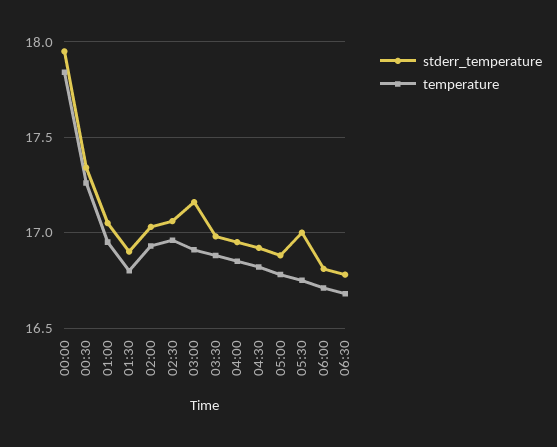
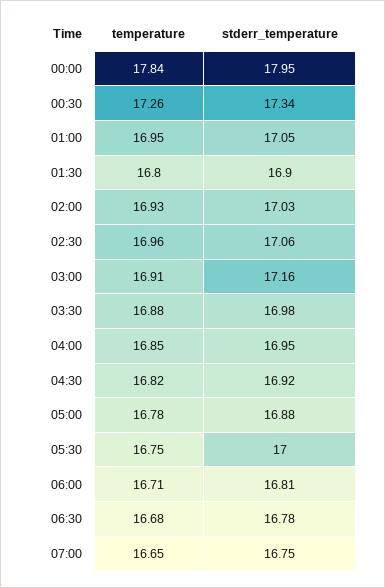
temperature, 07:00: none -> 16.65
stderr_temperature, 07:00: none -> 16.75

